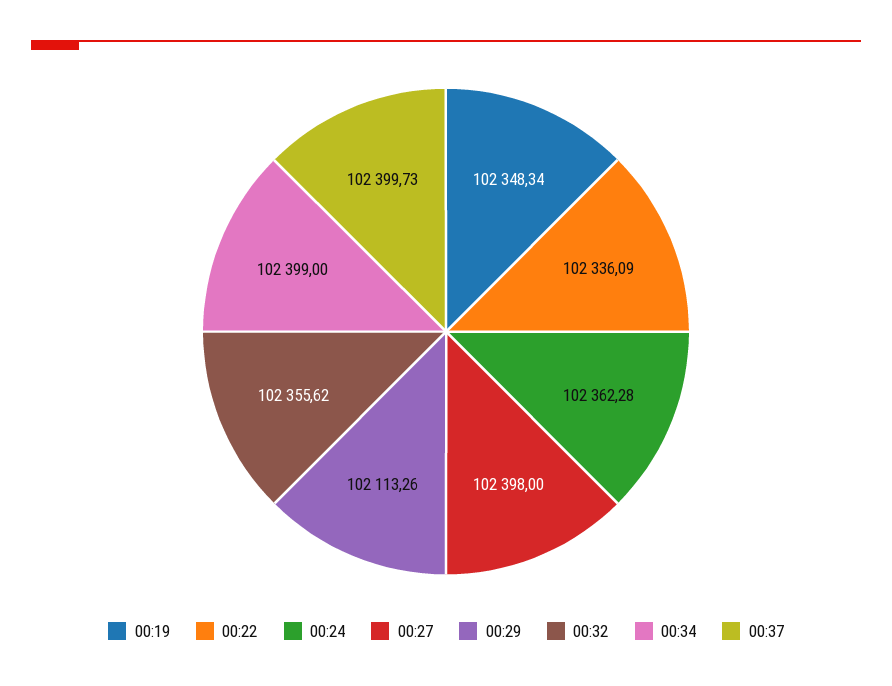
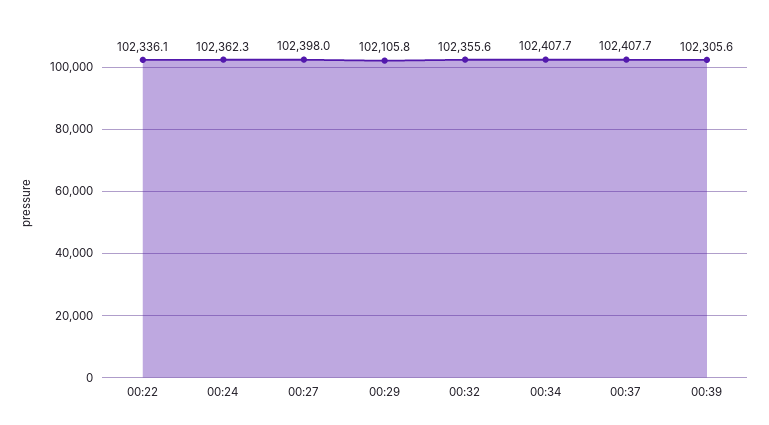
00:19: 102348.34 -> none
00:29: 102113.26 -> 102105.8
00:34: 102399 -> 102407.7
00:37: 102399.73 -> 102407.7
00:39: none -> 102305.6

